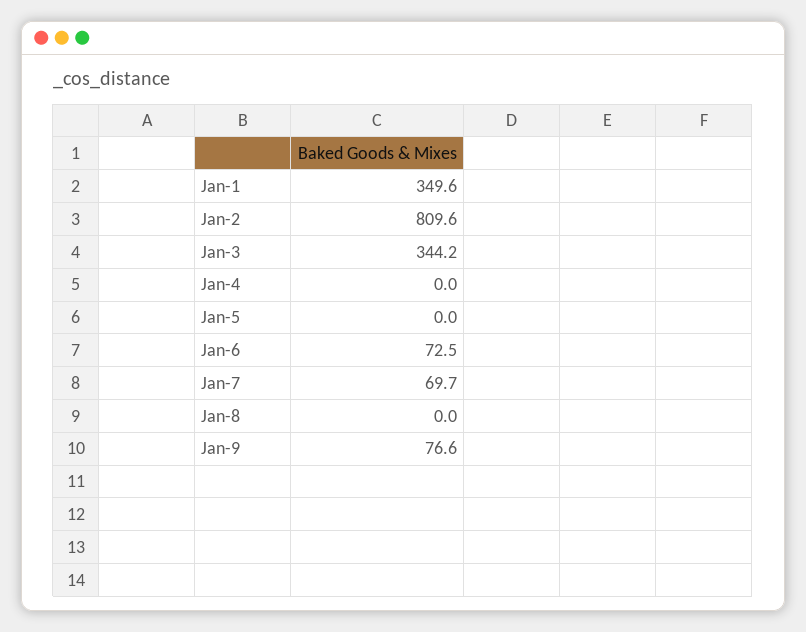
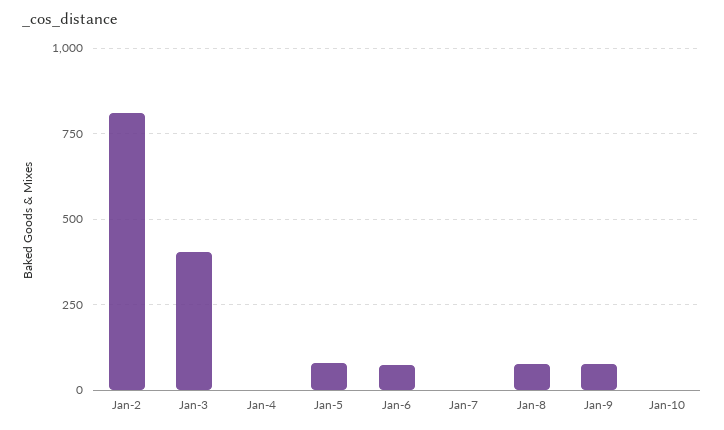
Jan-1: 349.6 -> none
Jan-3: 344.2 -> 400
Jan-5: 0 -> 75
Jan-7: 69.7 -> 0
Jan-8: 0 -> 75
Jan-10: none -> 0

